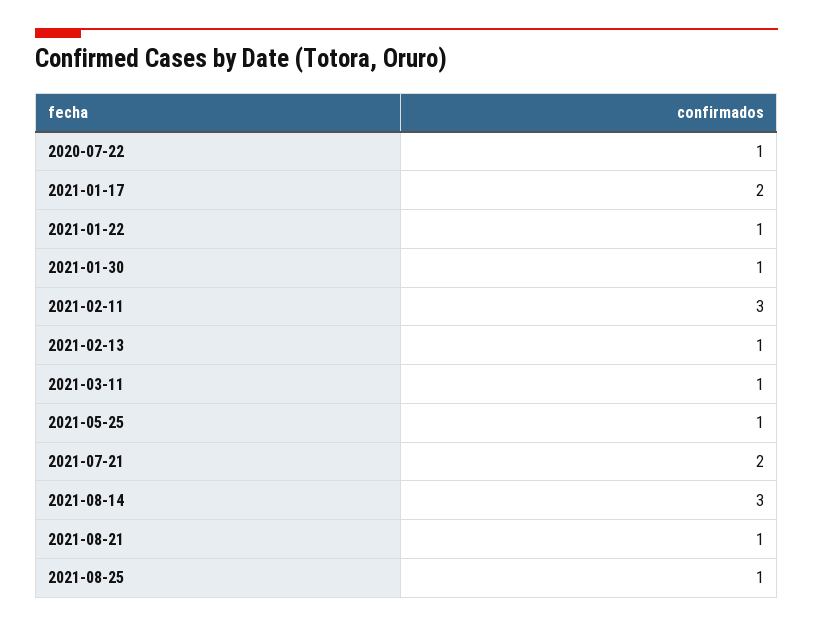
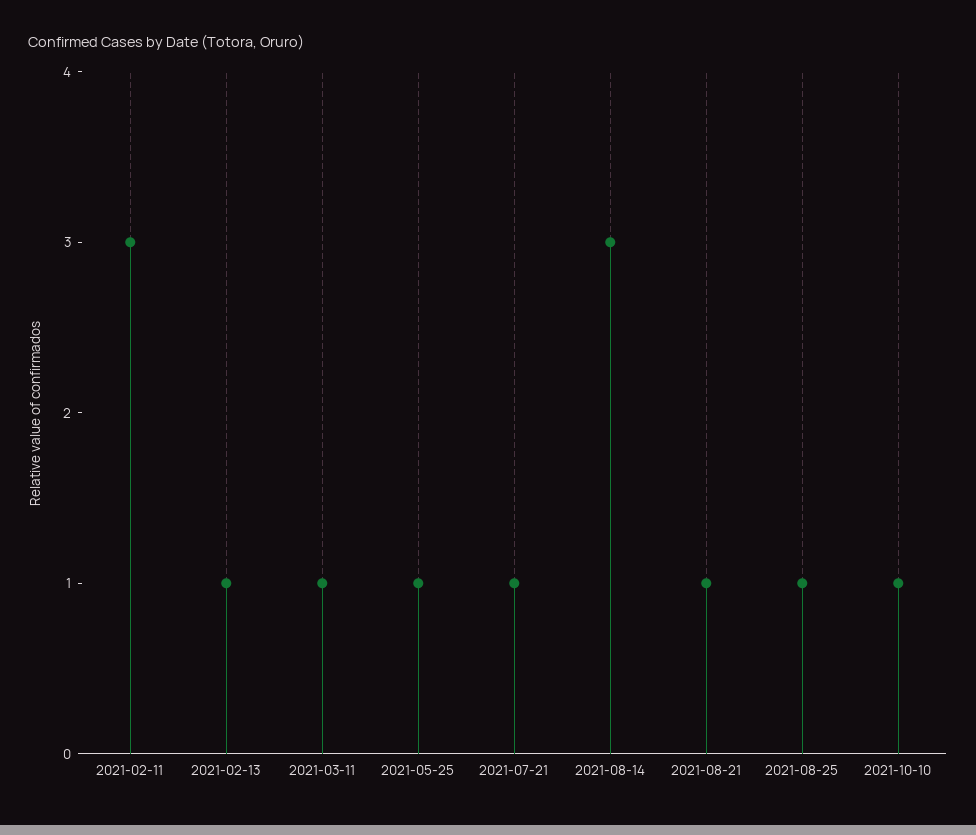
2020-07-22: 1 -> none
2021-01-17: 2 -> none
2021-01-22: 1 -> none
2021-01-30: 1 -> none
2021-07-21: 2 -> 1
2021-10-10: none -> 1

